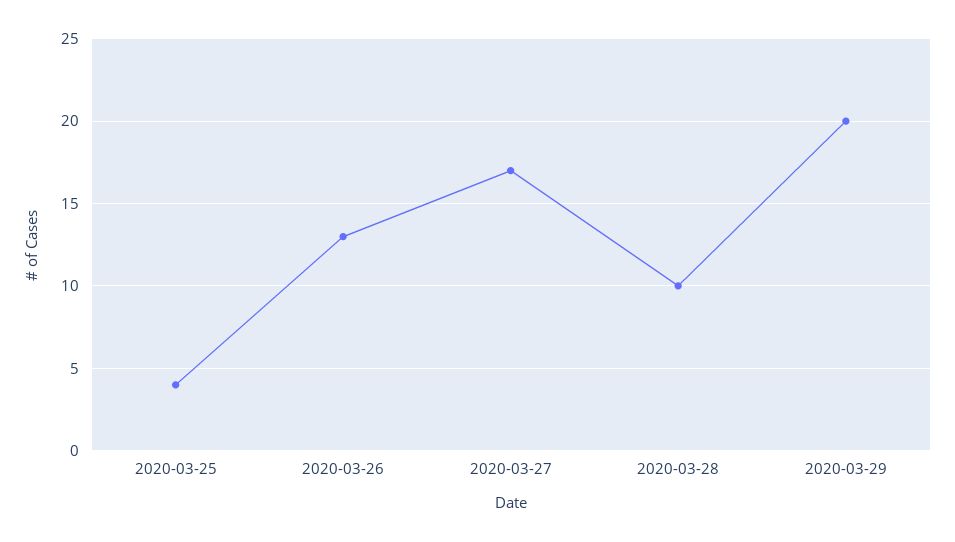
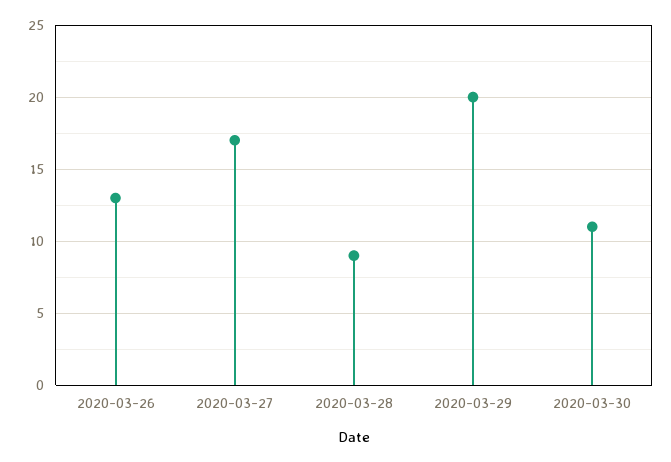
2020-03-25: 4 -> none
2020-03-28: 10 -> 9
2020-03-30: none -> 11

